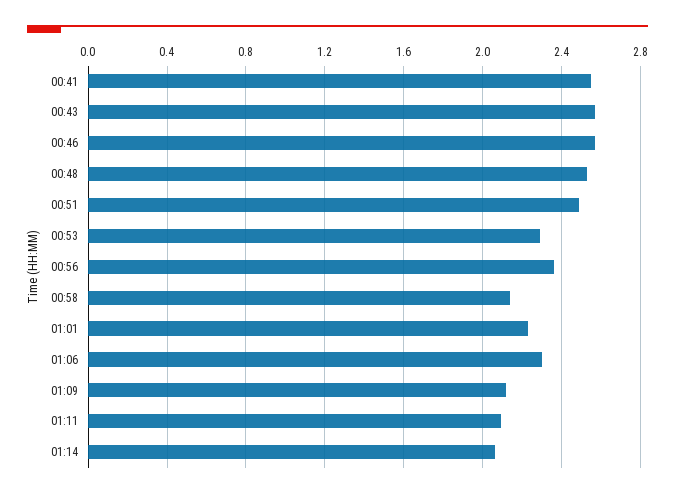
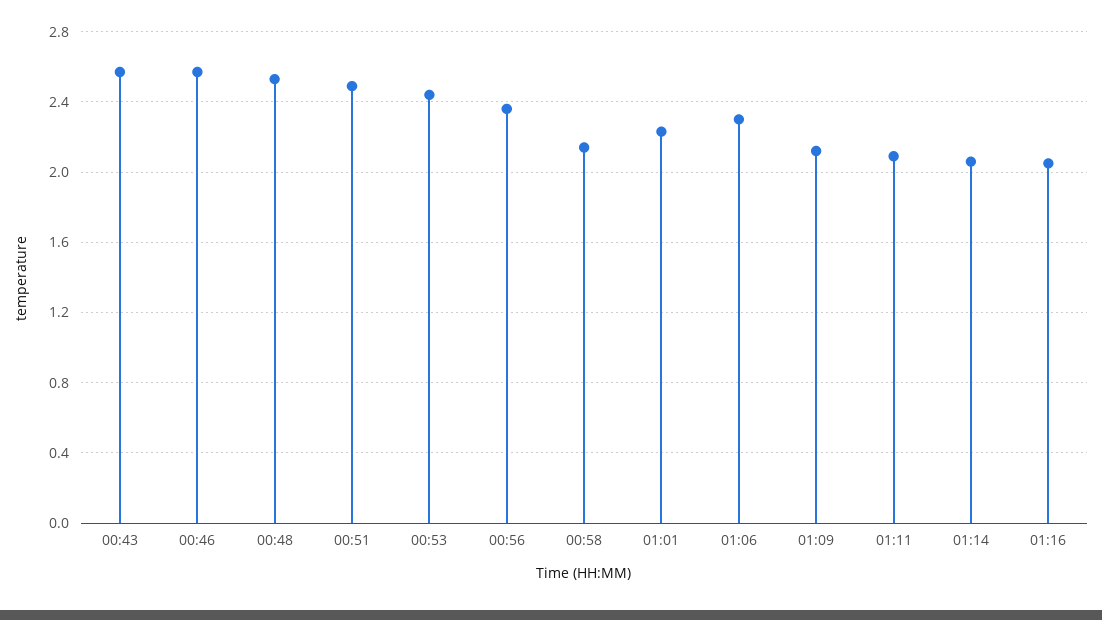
00:41: 2.55 -> none
00:53: 2.3 -> 2.45
01:16: none -> 2.05

